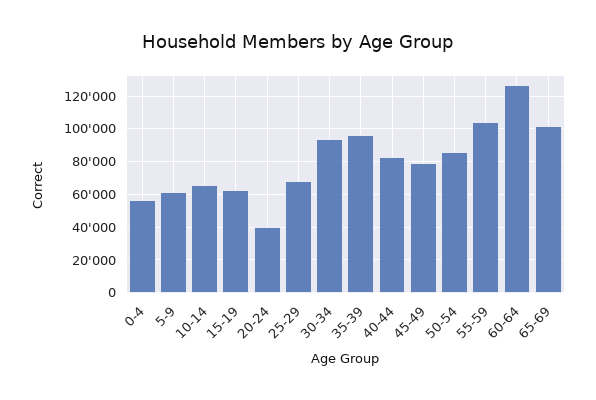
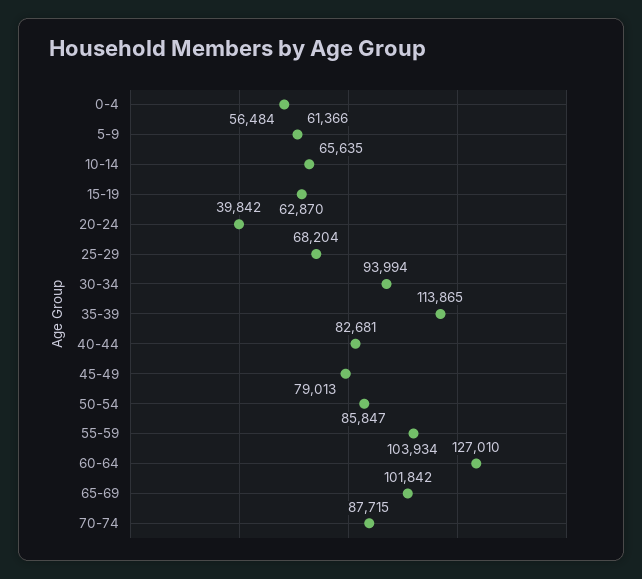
35-39: 95000 -> 113865
70-74: none -> 87715

